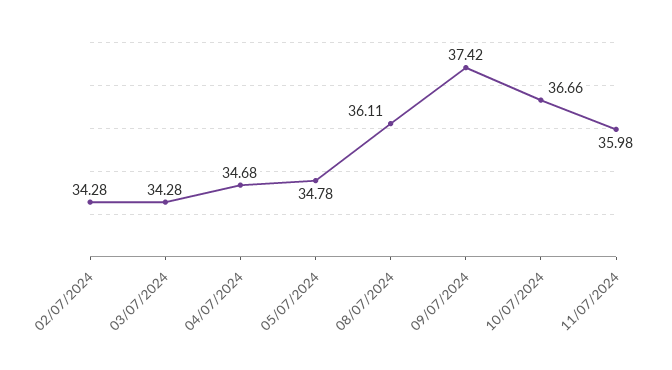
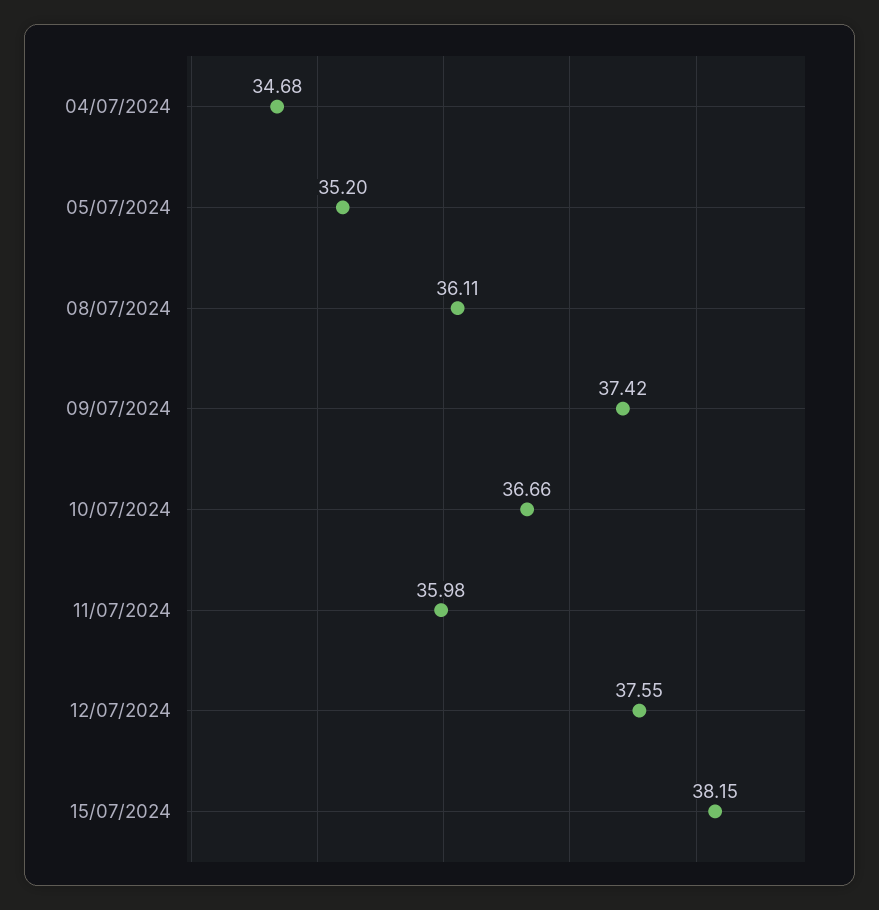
02/07/2024: 34.28 -> none
03/07/2024: 34.28 -> none
05/07/2024: 34.78 -> 35.2
12/07/2024: none -> 37.55
15/07/2024: none -> 38.15

